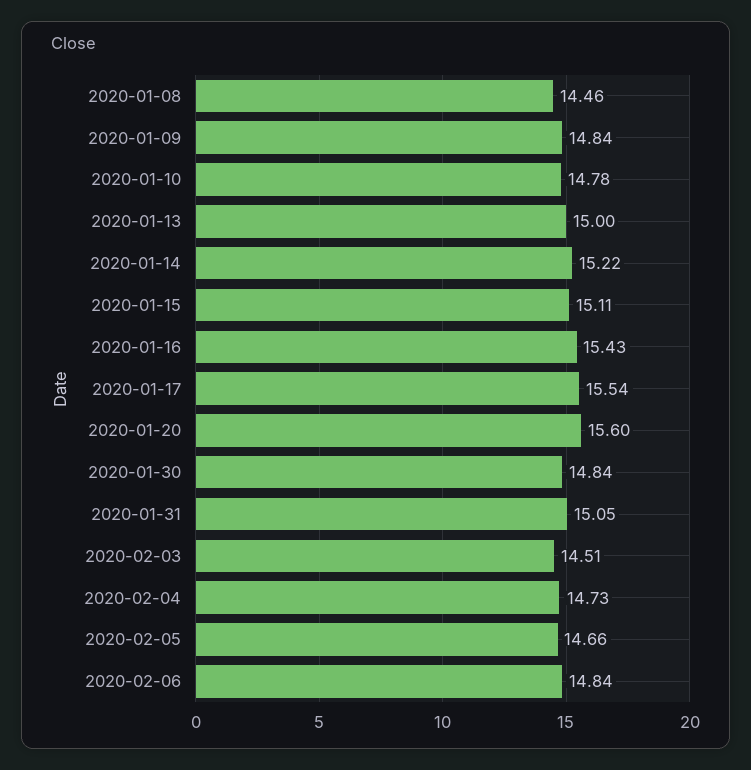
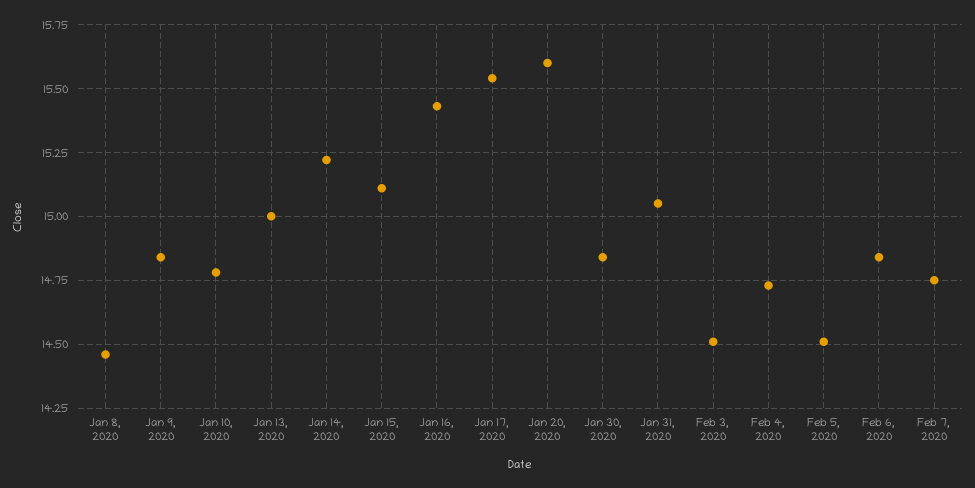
2020-02-05: 14.66 -> 14.5
Feb 7, 2020: none -> 14.75

